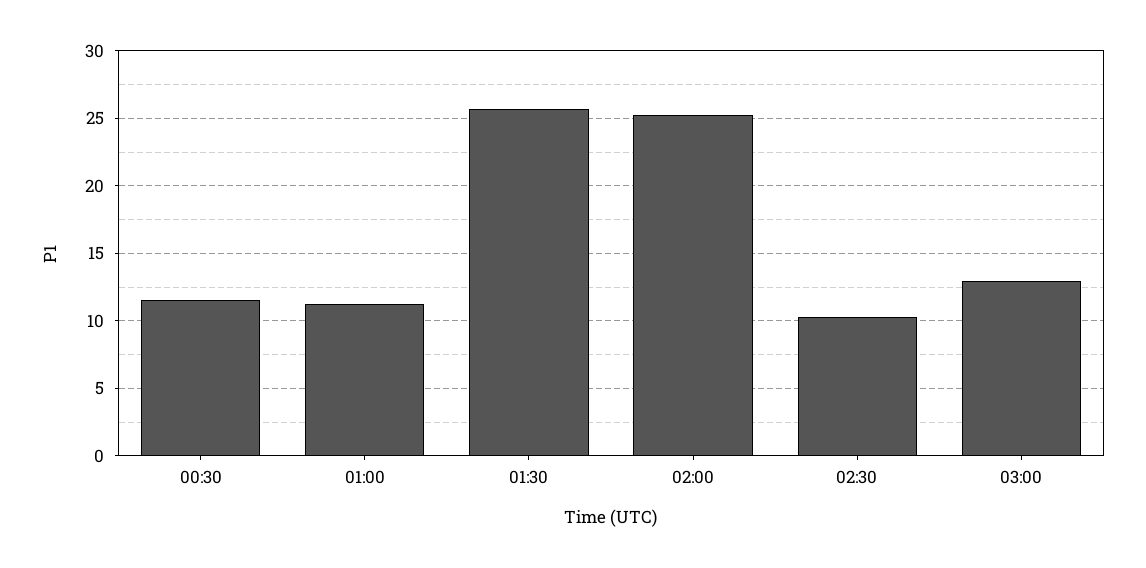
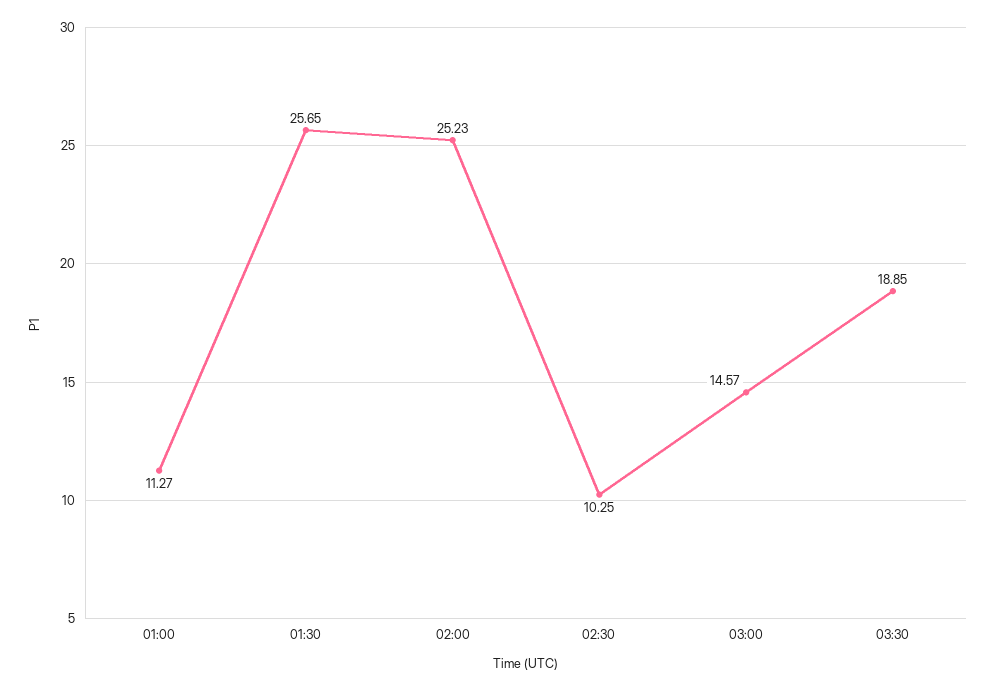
00:30: 11.5 -> none
03:00: 13 -> 14.57
03:30: none -> 18.85

